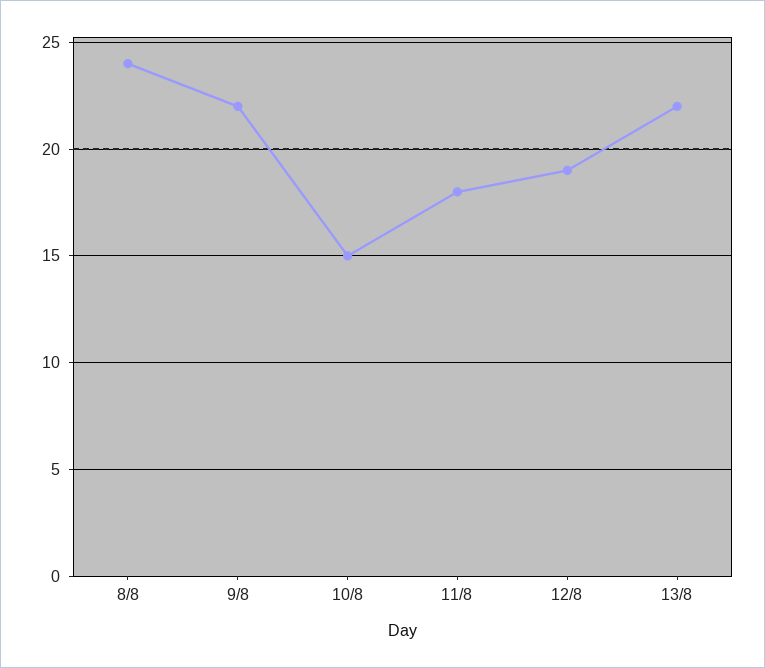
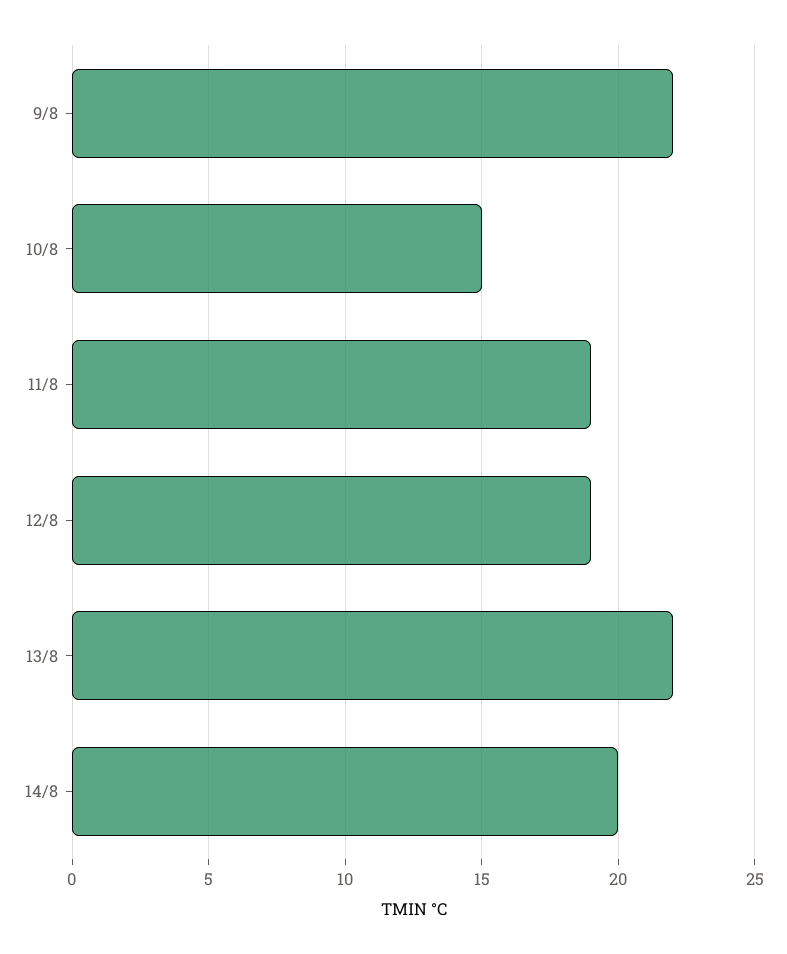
8/8: 24 -> none
11/8: 18 -> 19
14/8: none -> 20

